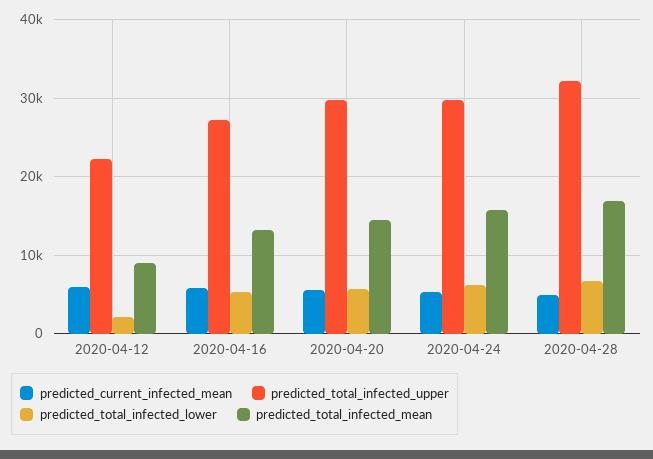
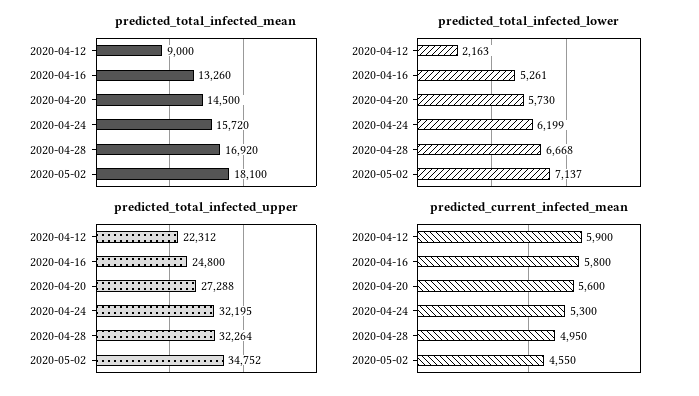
predicted_total_infected_upper, 2020-04-16: 27000 -> 24800
predicted_total_infected_upper, 2020-04-20: 30000 -> 27288
predicted_total_infected_upper, 2020-04-24: 30000 -> 32195
predicted_total_infected_mean, 2020-05-02: none -> 18100
predicted_total_infected_lower, 2020-05-02: none -> 7137
predicted_total_infected_upper, 2020-05-02: none -> 34752
predicted_current_infected_mean, 2020-05-02: none -> 4550

